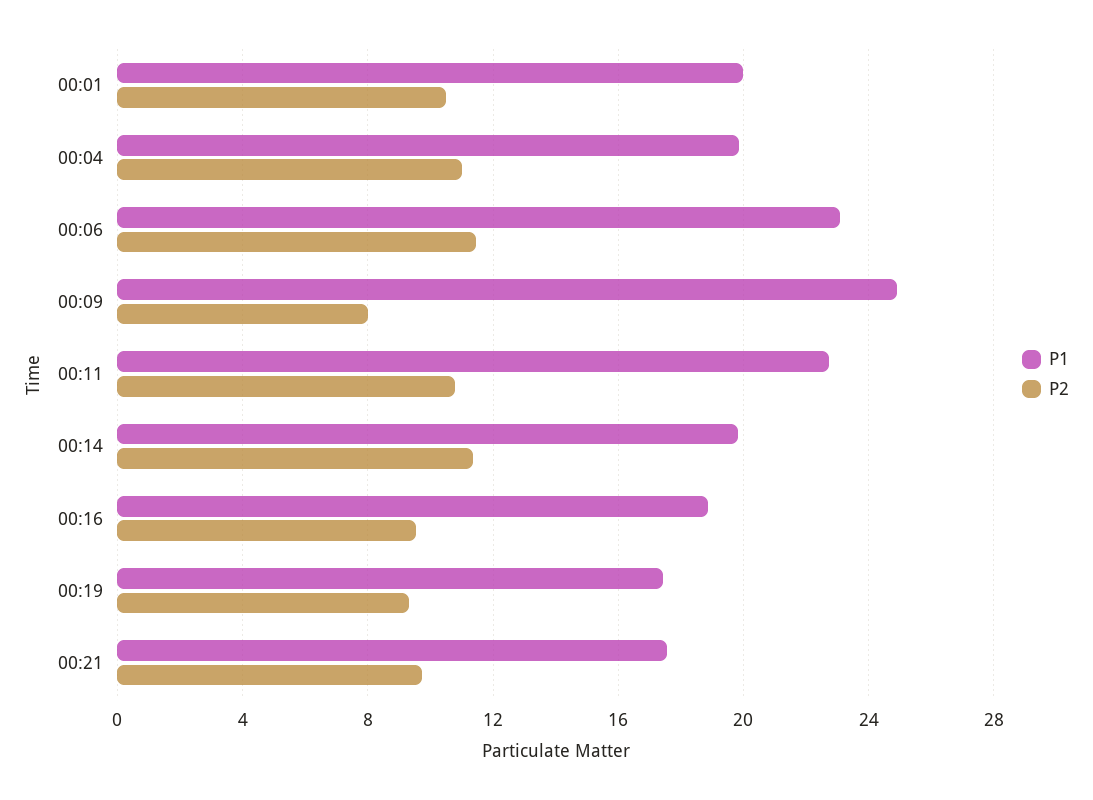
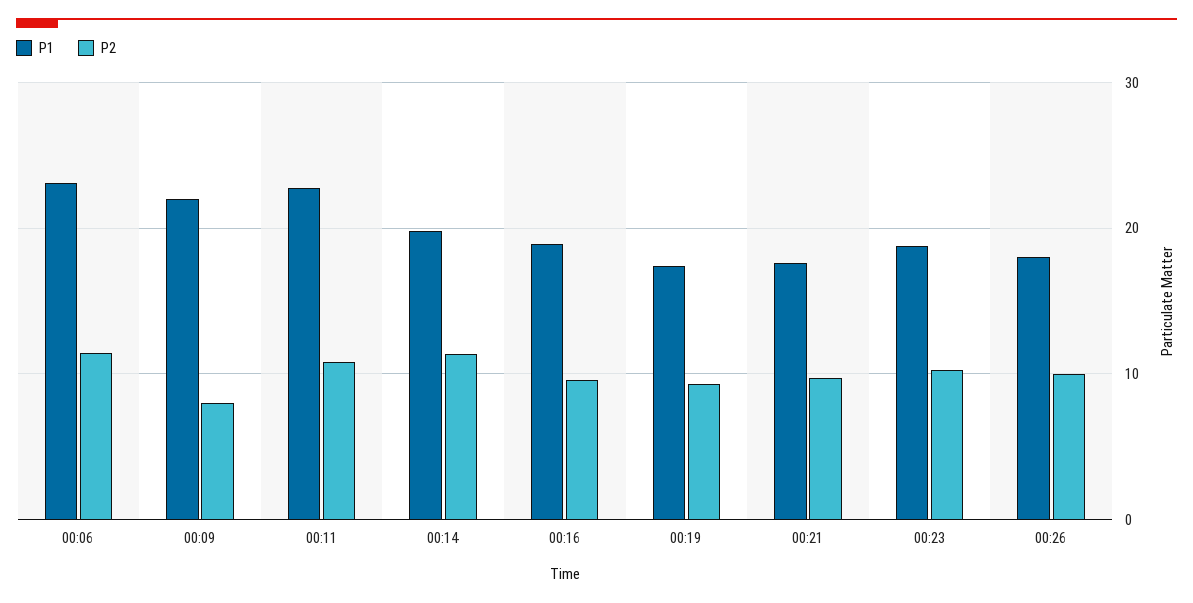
P1, 00:01: 20 -> none
P2, 00:01: 10.5 -> none
P1, 00:04: 20 -> none
P2, 00:04: 11 -> none
P1, 00:09: 25 -> 22
P1, 00:23: none -> 19
P2, 00:23: none -> 10
P1, 00:26: none -> 18
P2, 00:26: none -> 10

